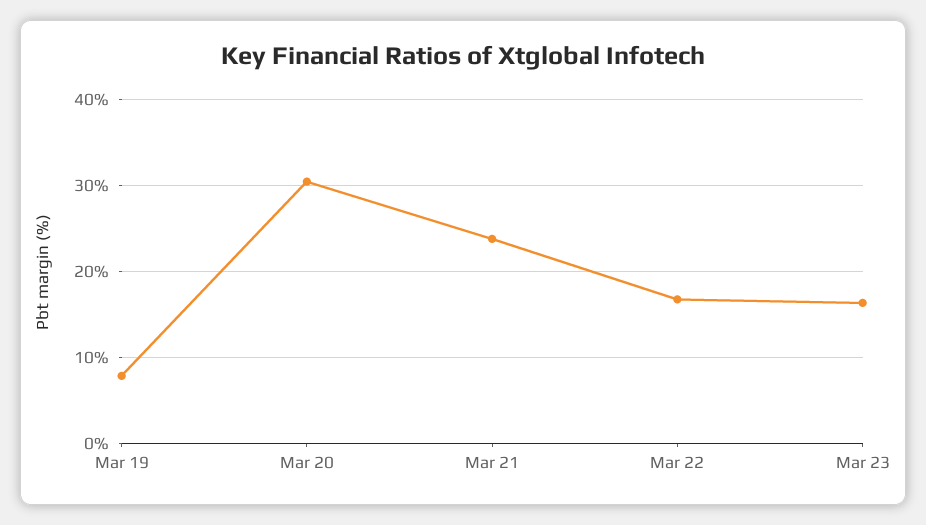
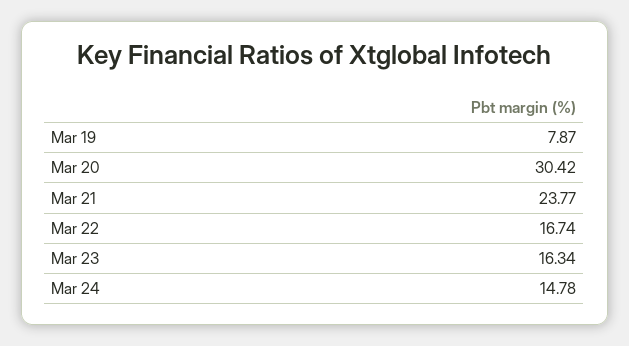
Mar 24: none -> 14.78

